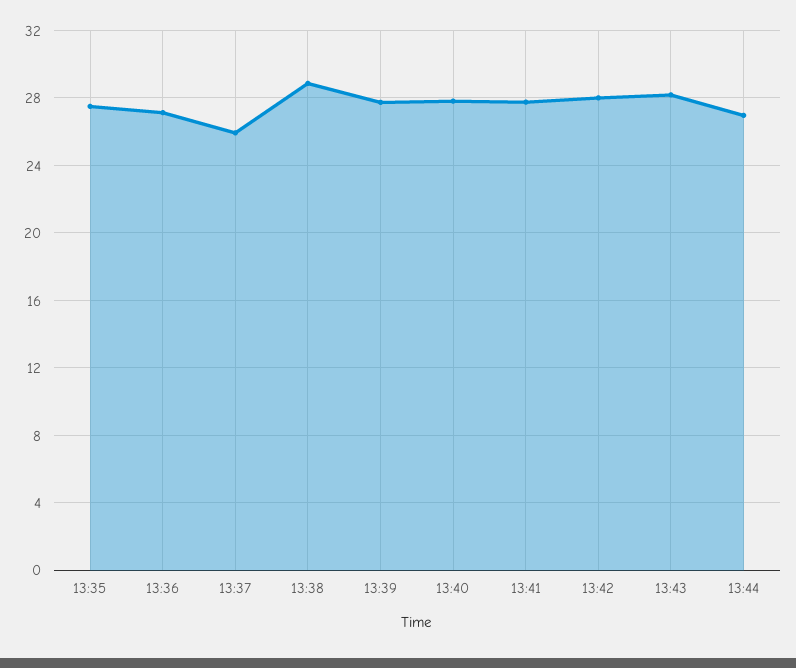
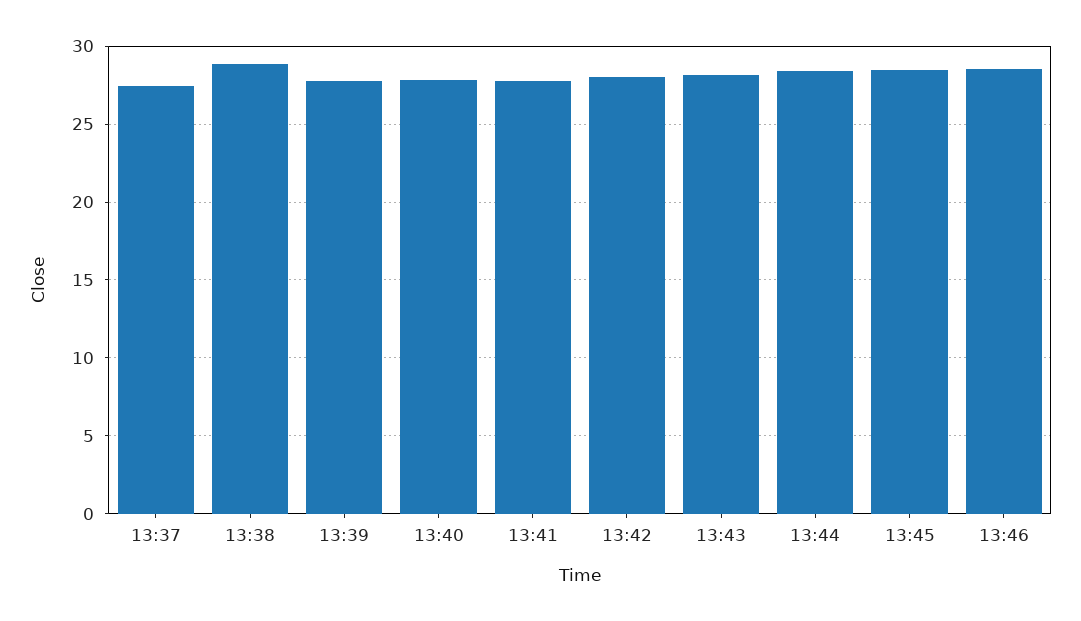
13:35: 27.5 -> none
13:36: 27 -> none
13:37: 26 -> 27.5
13:44: 27 -> 28.5
13:45: none -> 28.5
13:46: none -> 28.5

